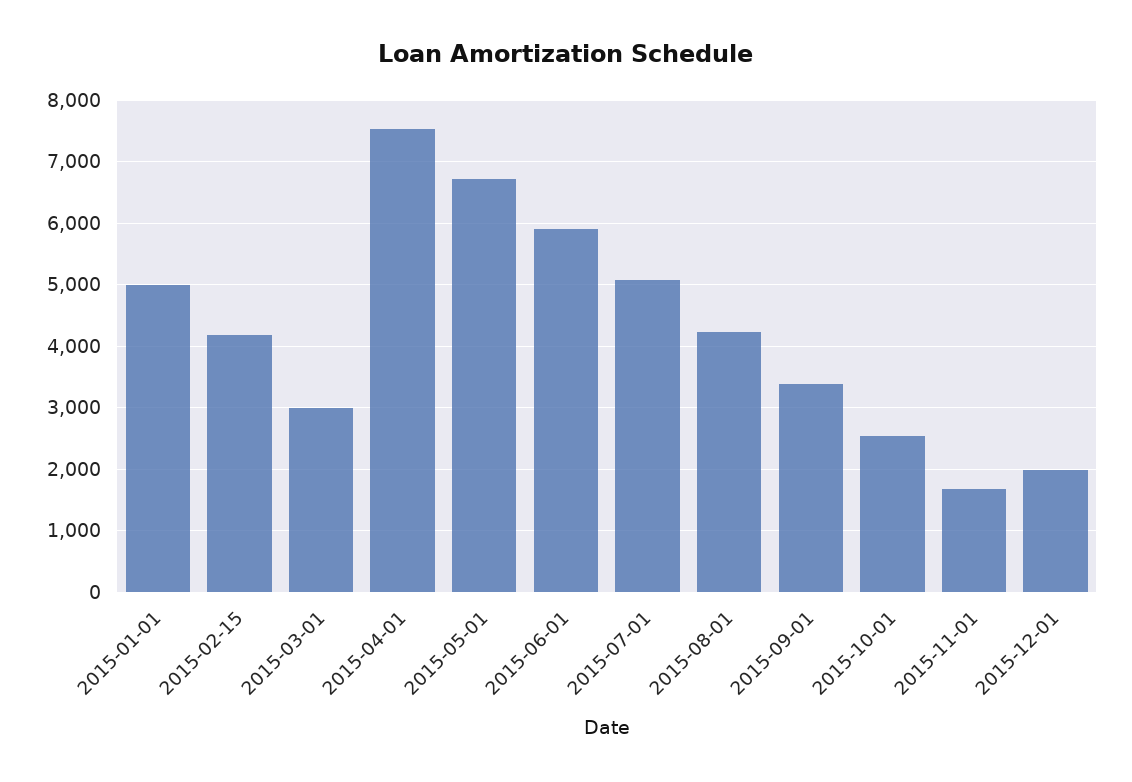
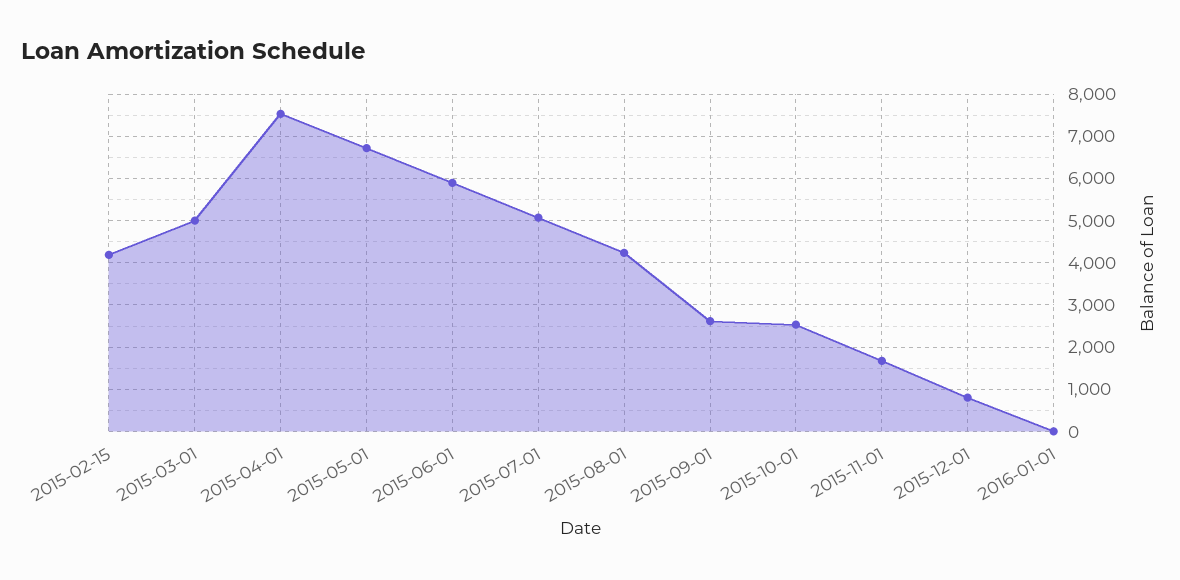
2015-01-01: 5000 -> none
2015-03-01: 3000 -> 5000
2015-09-01: 3400 -> 2600
2015-12-01: 2000 -> 800
2016-01-01: none -> 0

